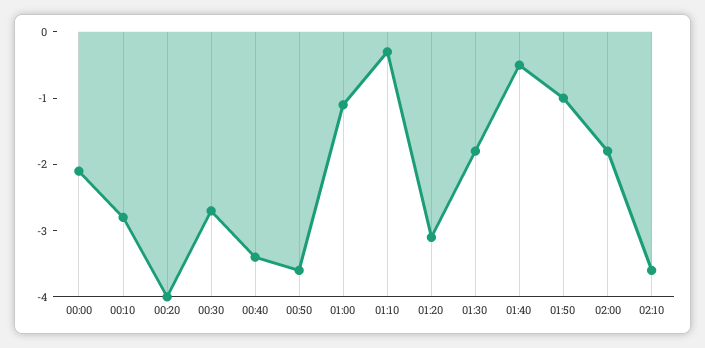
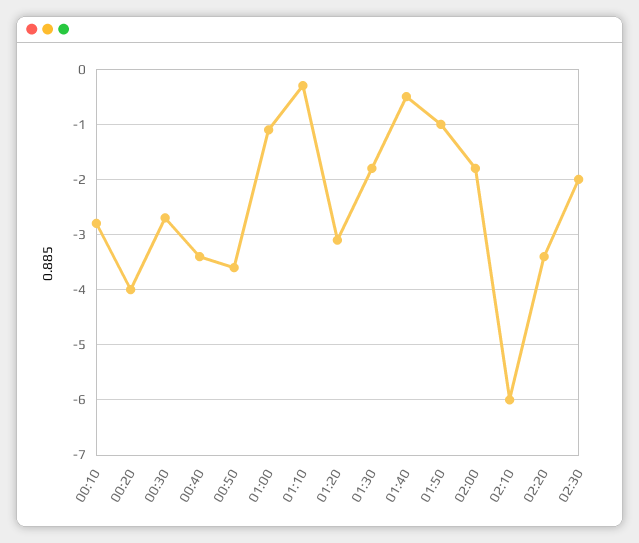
00:00: -2 -> none
02:10: -3.5 -> -6
02:20: none -> -3.5
02:30: none -> -2

